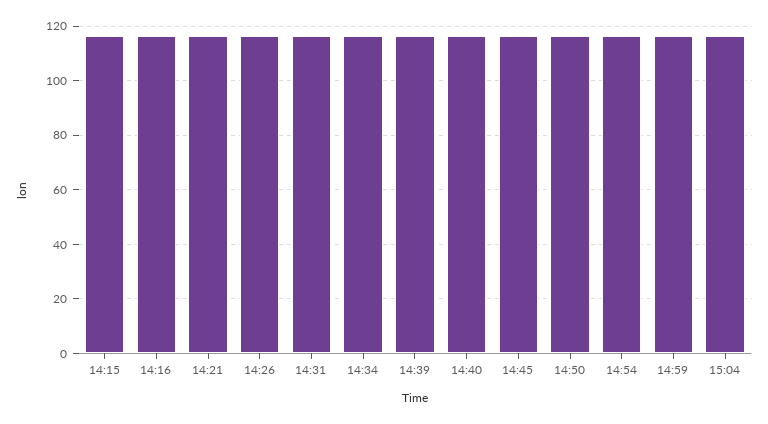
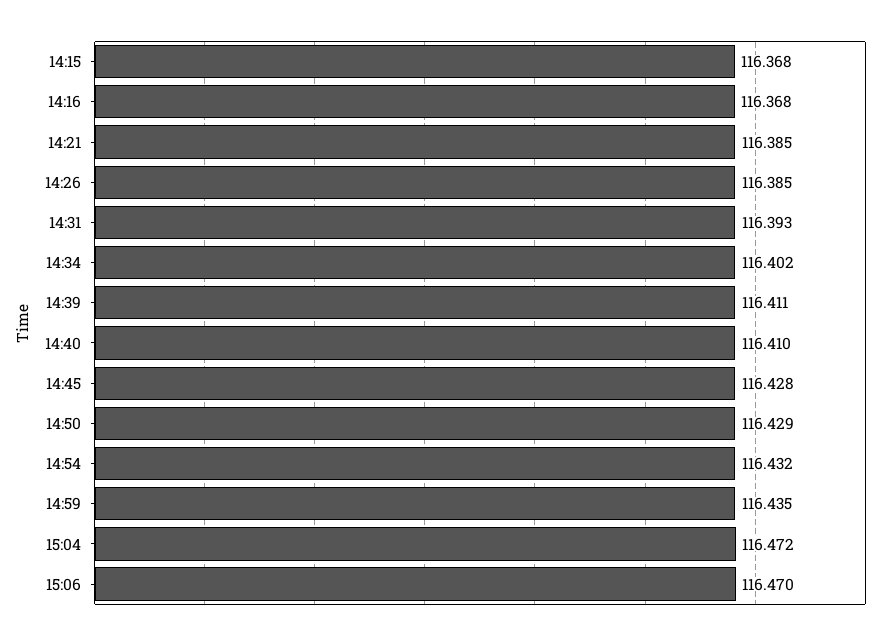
15:06: none -> 116.47

